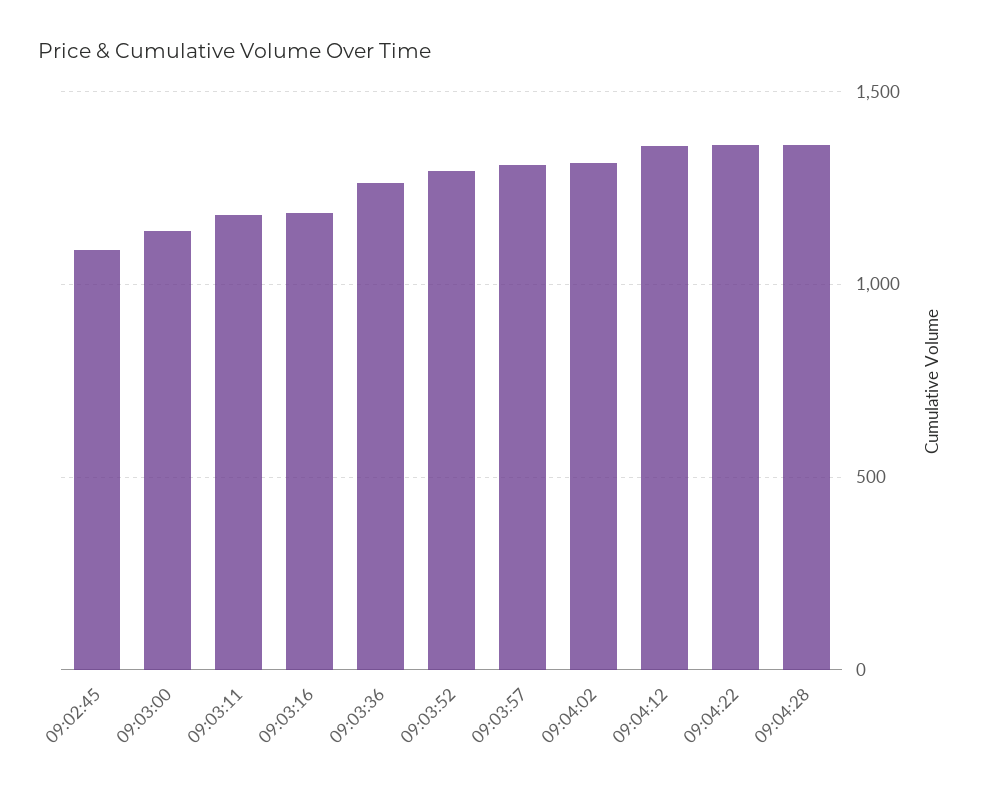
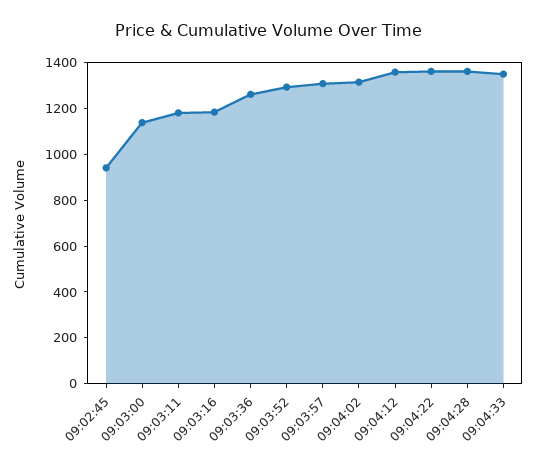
09:02:45: 1100 -> 950
09:04:33: none -> 1350

